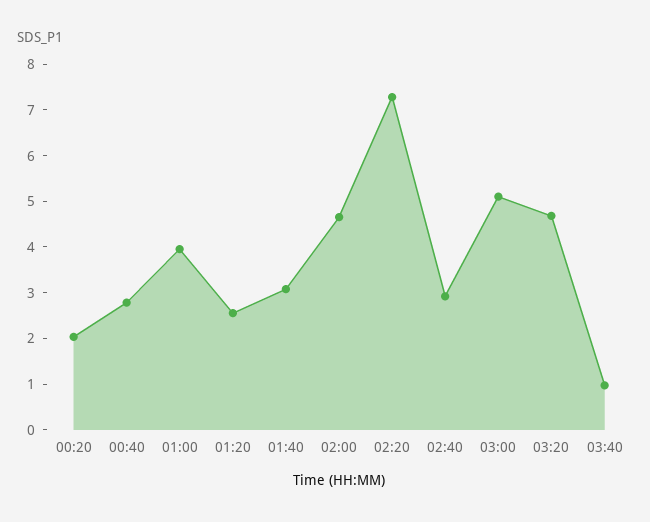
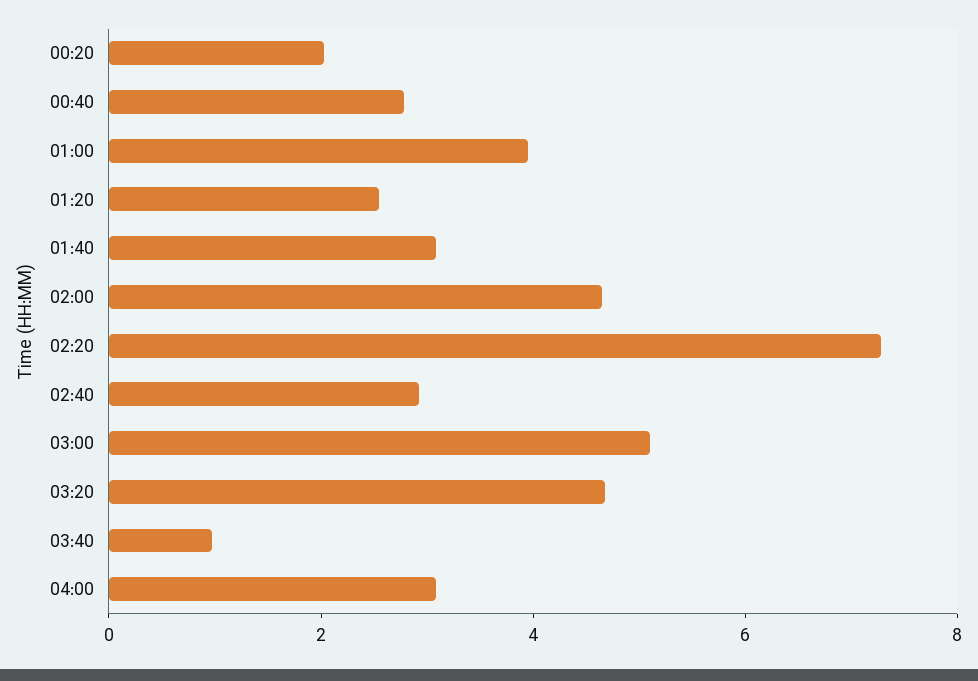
04:00: none -> 3

